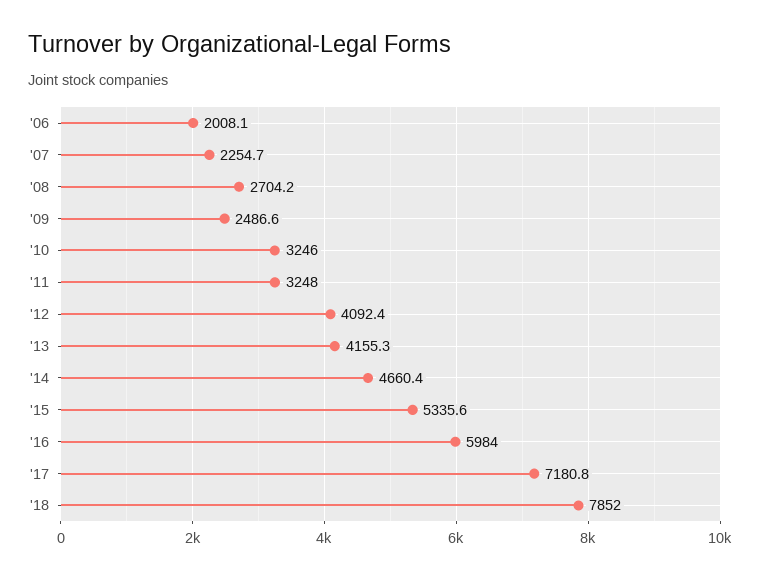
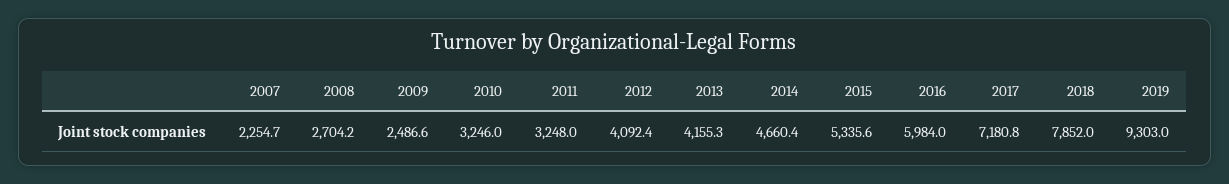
'06: 2008.1 -> none
2019: none -> 9303

